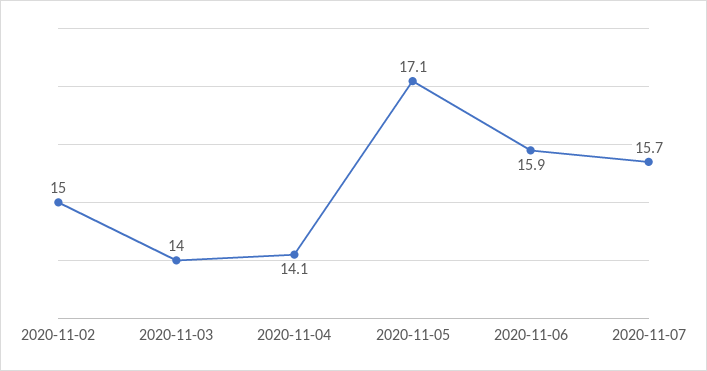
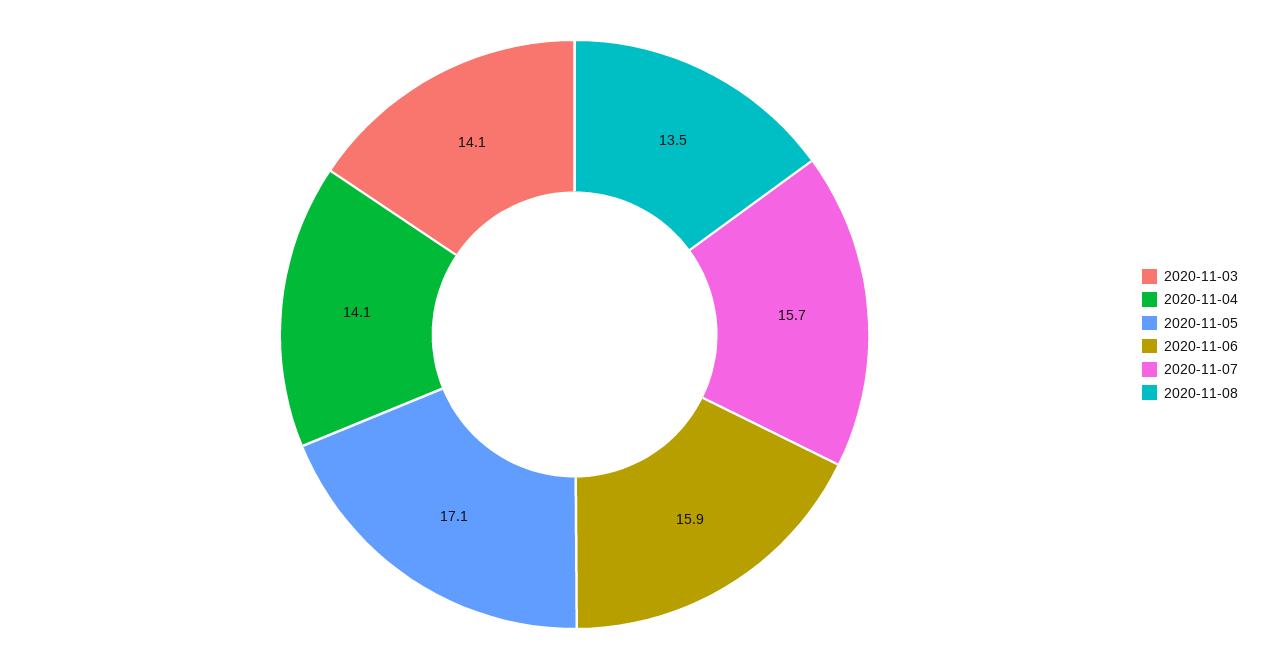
2020-11-02: 15 -> none
2020-11-03: 14 -> 14.1
2020-11-08: none -> 13.5

